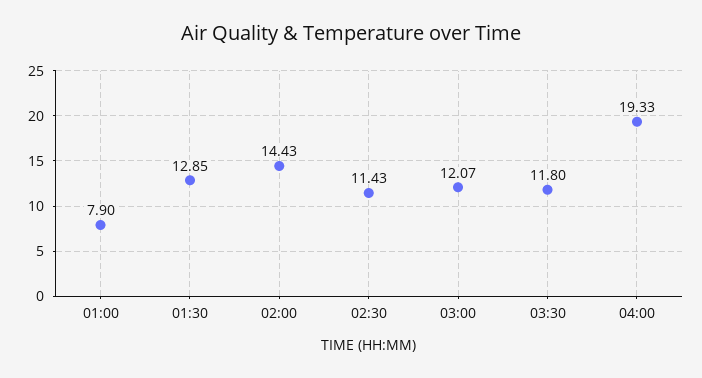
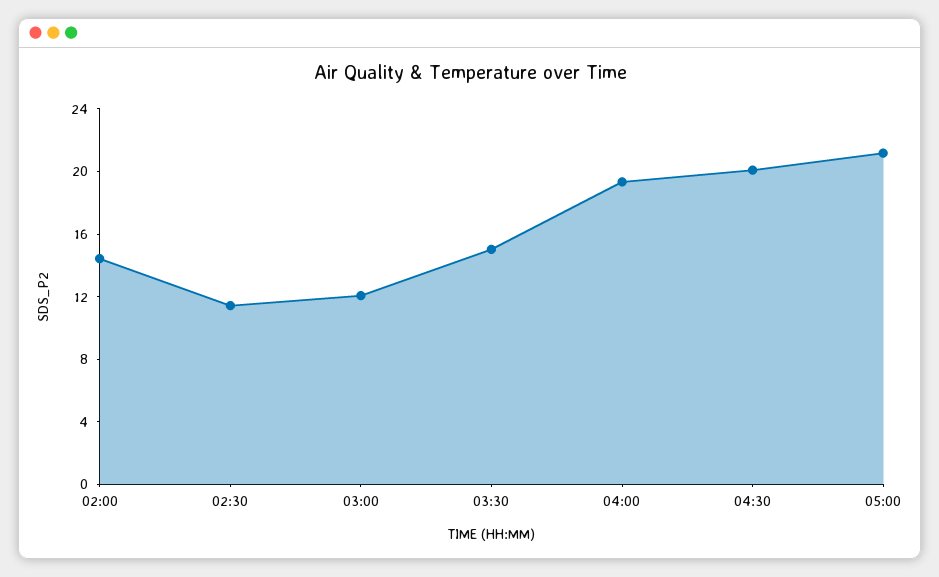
01:00: 7.9 -> none
01:30: 12.85 -> none
03:30: 11.8 -> 15
04:30: none -> 20
05:00: none -> 21

